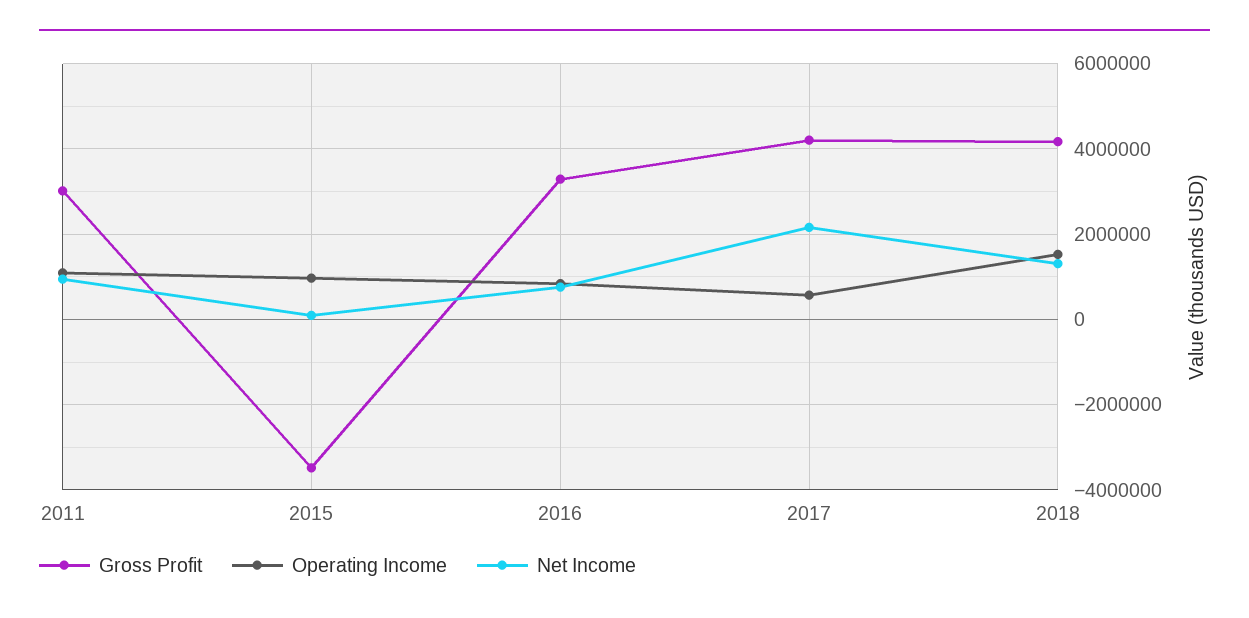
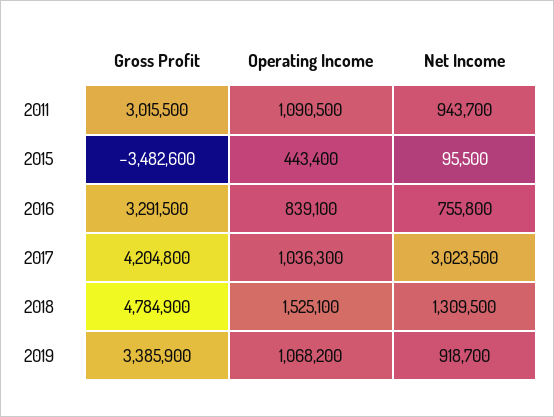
Operating Income, 2015: 1000000 -> 443400
Operating Income, 2017: 600000 -> 1036300
Net Income, 2017: 2200000 -> 3023500
Gross Profit, 2018: 4200000 -> 4784900
Gross Profit, 2019: none -> 3385900
Operating Income, 2019: none -> 1068200
Net Income, 2019: none -> 918700

